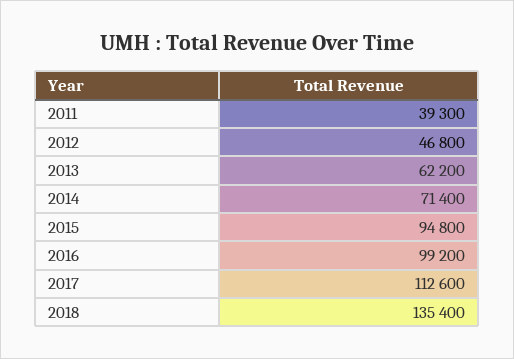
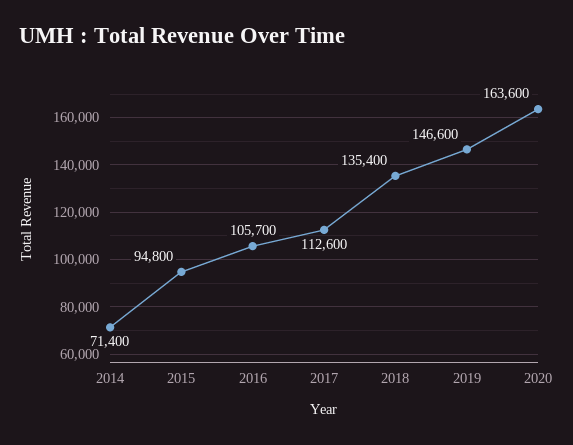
2011: 39300 -> none
2012: 46800 -> none
2013: 62200 -> none
2016: 99200 -> 105700
2019: none -> 146600
2020: none -> 163600

